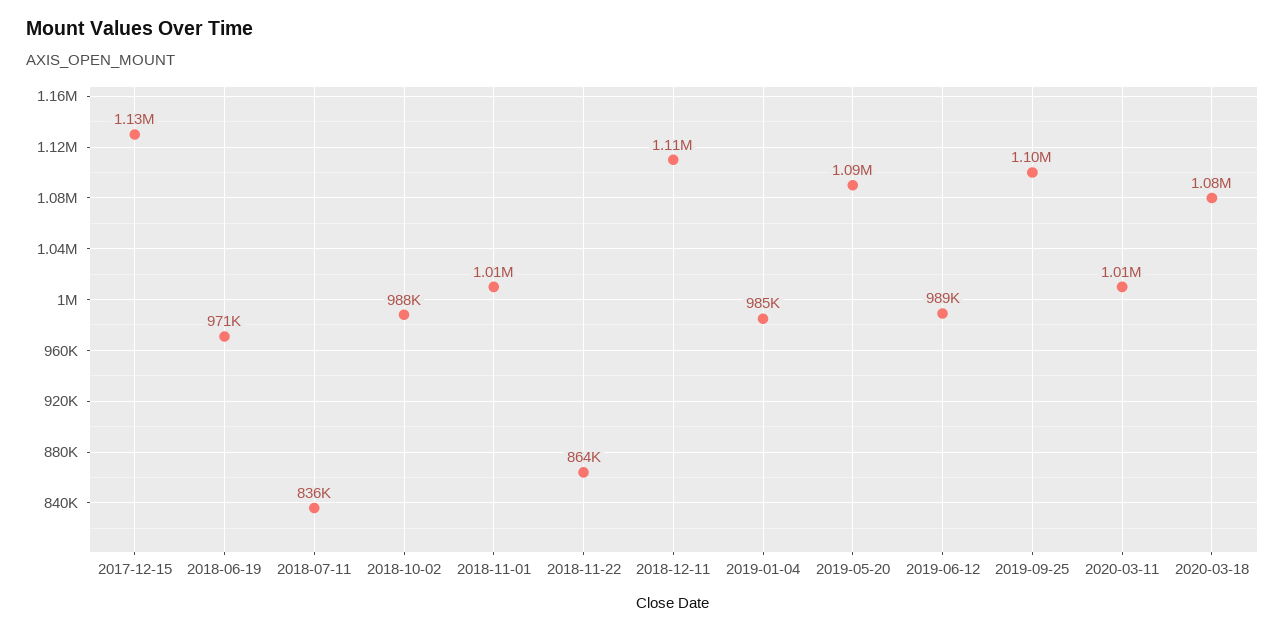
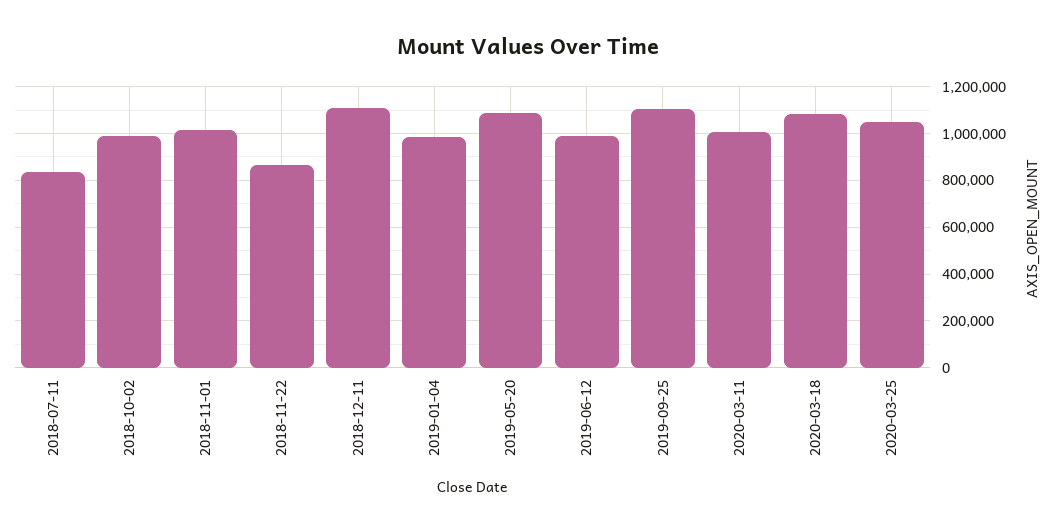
2017-12-15: 1130000 -> none
2018-06-19: 971000 -> none
2020-03-25: none -> 1050000

